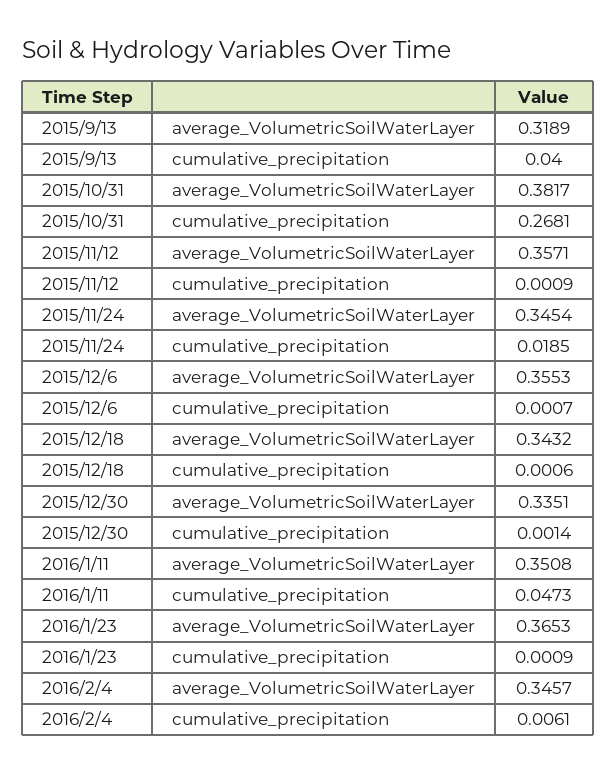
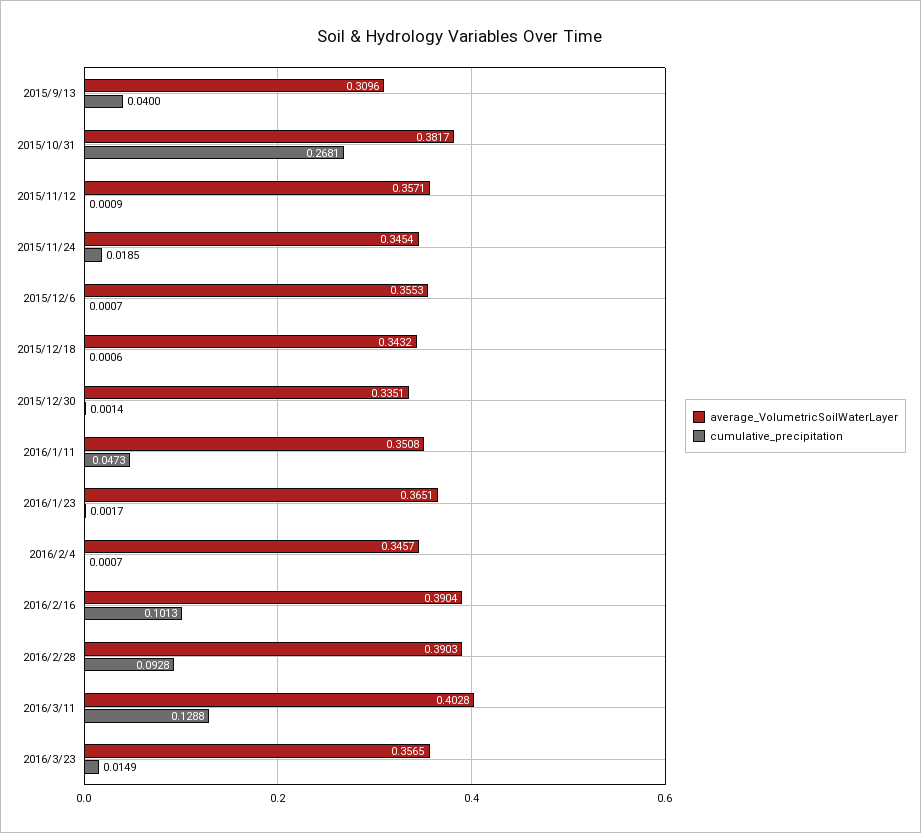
average_VolumetricSoilWaterLayer, 2015/9/13: 0.3189 -> 0.3096
average_VolumetricSoilWaterLayer, 2016/1/23: 0.3653 -> 0.3651
cumulative_precipitation, 2016/1/23: 0.0009 -> 0.0017
cumulative_precipitation, 2016/2/4: 0.0061 -> 0.0007
average_VolumetricSoilWaterLayer, 2016/2/16: none -> 0.3904
cumulative_precipitation, 2016/2/16: none -> 0.1013
average_VolumetricSoilWaterLayer, 2016/2/28: none -> 0.3903
cumulative_precipitation, 2016/2/28: none -> 0.0928
average_VolumetricSoilWaterLayer, 2016/3/11: none -> 0.4028
cumulative_precipitation, 2016/3/11: none -> 0.1288
average_VolumetricSoilWaterLayer, 2016/3/23: none -> 0.3565
cumulative_precipitation, 2016/3/23: none -> 0.0149

